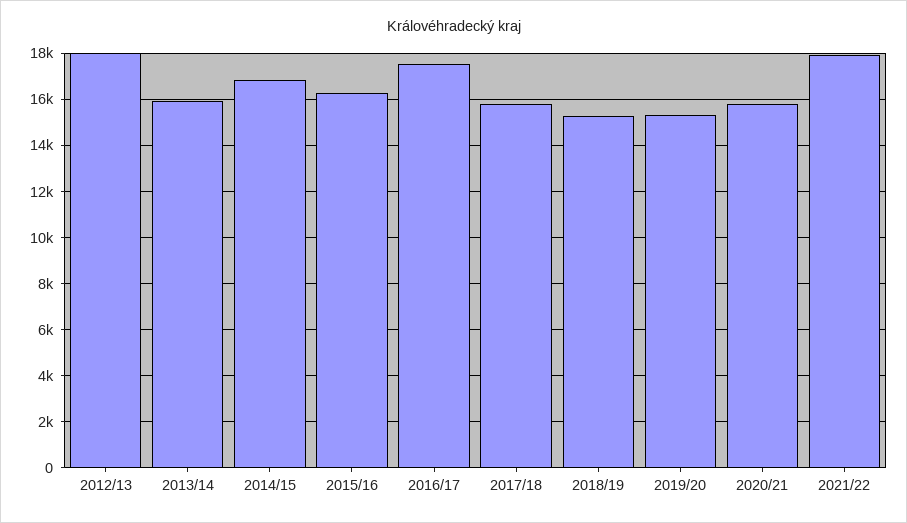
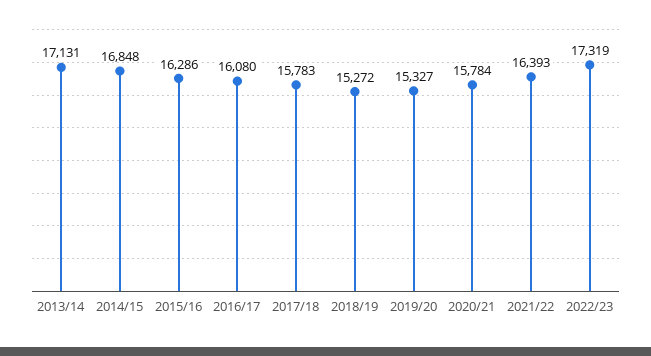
2012/13: 18000 -> none
2013/14: 16000 -> 17131
2016/17: 17500 -> 16080
2021/22: 18000 -> 16393
2022/23: none -> 17319

